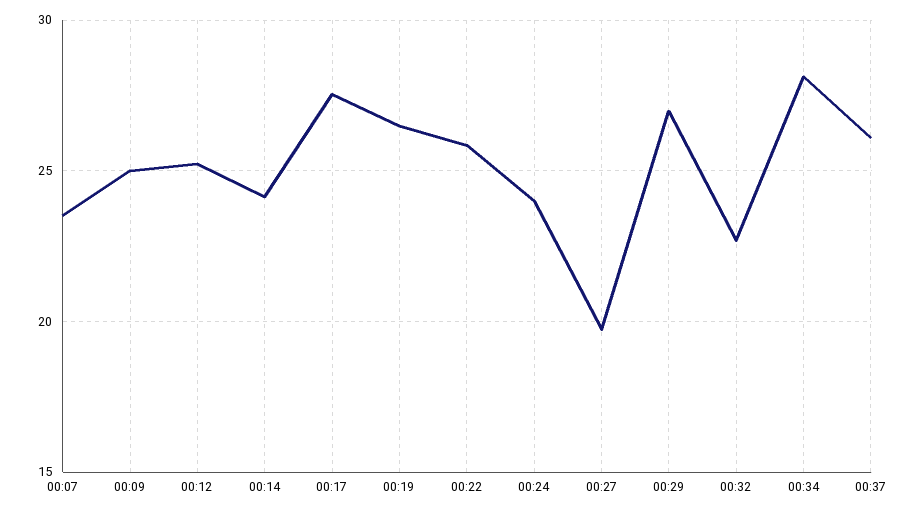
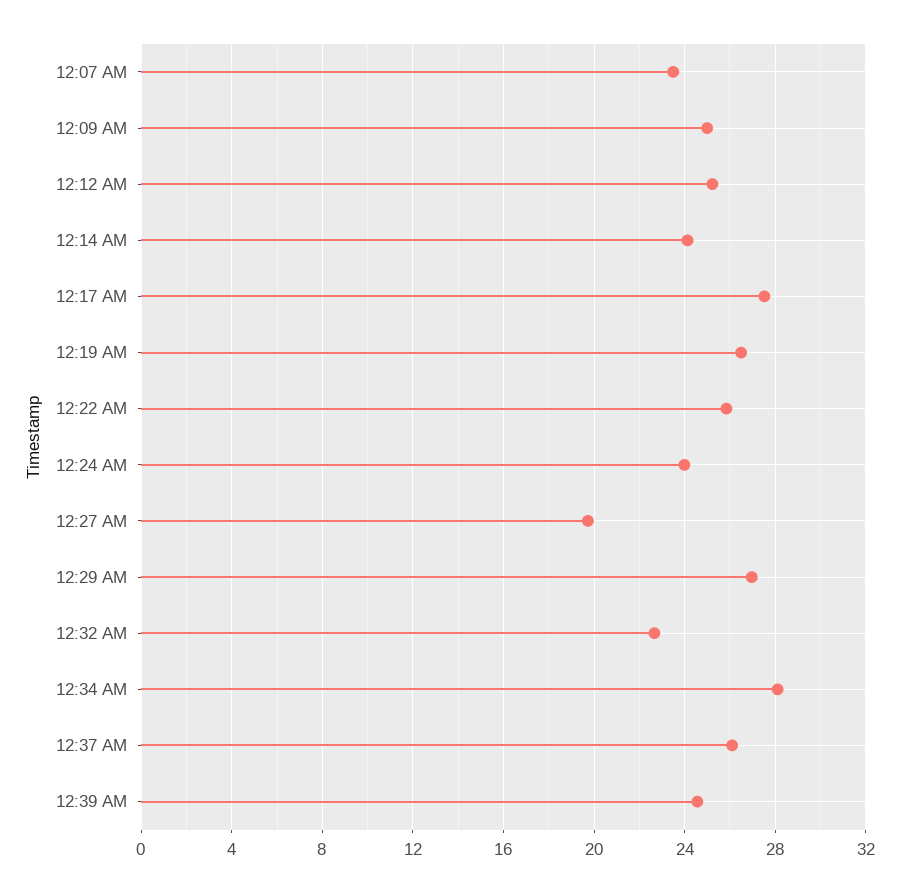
12:39 AM: none -> 24.5

